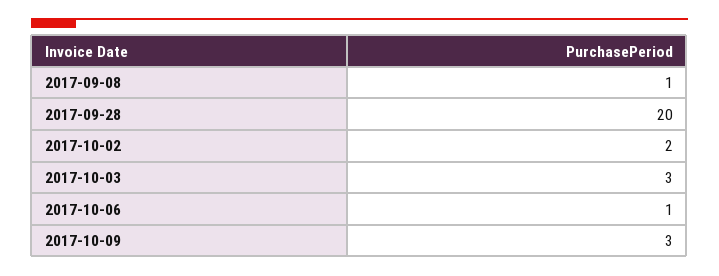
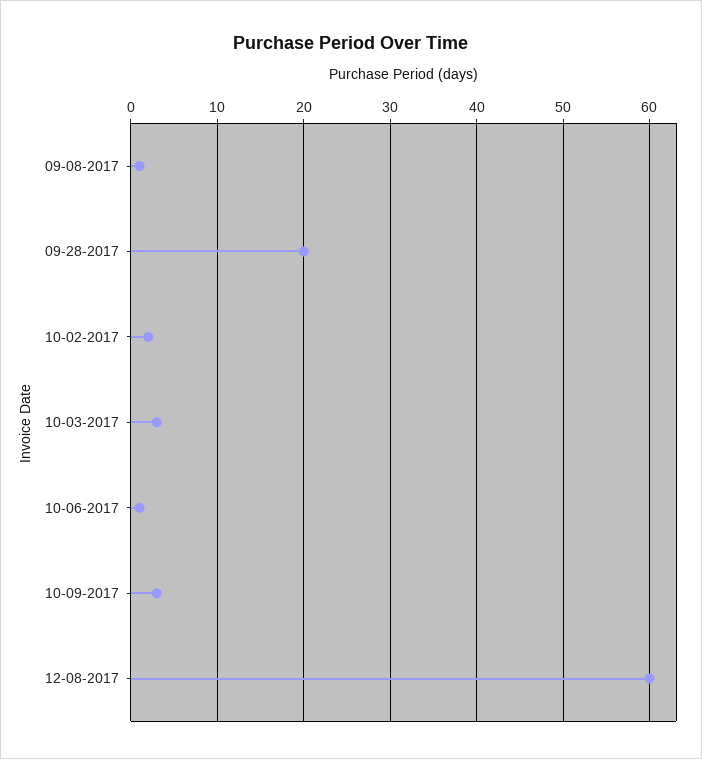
12-08-2017: none -> 60

